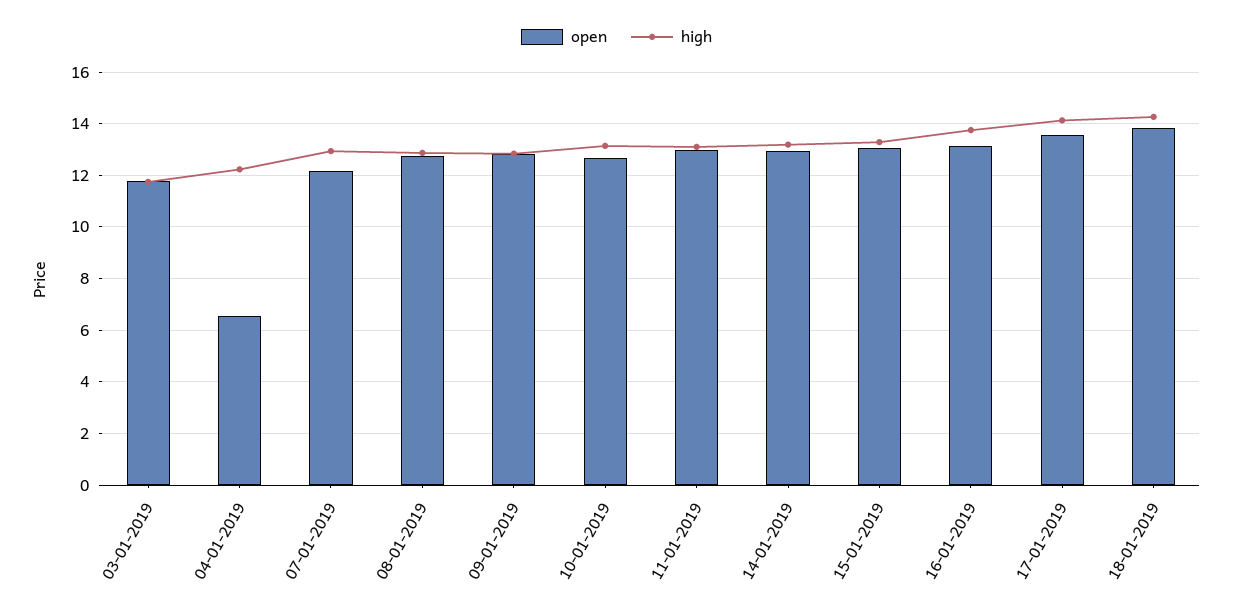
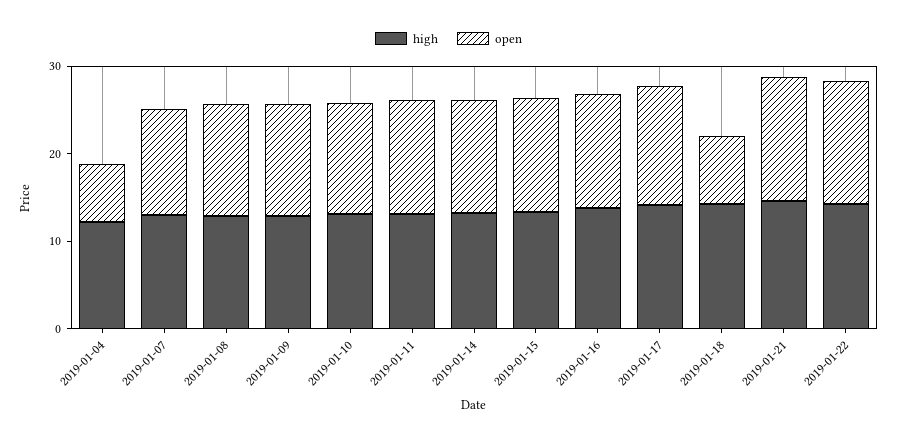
open, 03-01-2019: 11.75 -> none
high, 03-01-2019: 11.75 -> none
open, 18-01-2019: 13.75 -> 8
high, 2019-01-21: none -> 14
open, 2019-01-21: none -> 14
high, 2019-01-22: none -> 14
open, 2019-01-22: none -> 14

